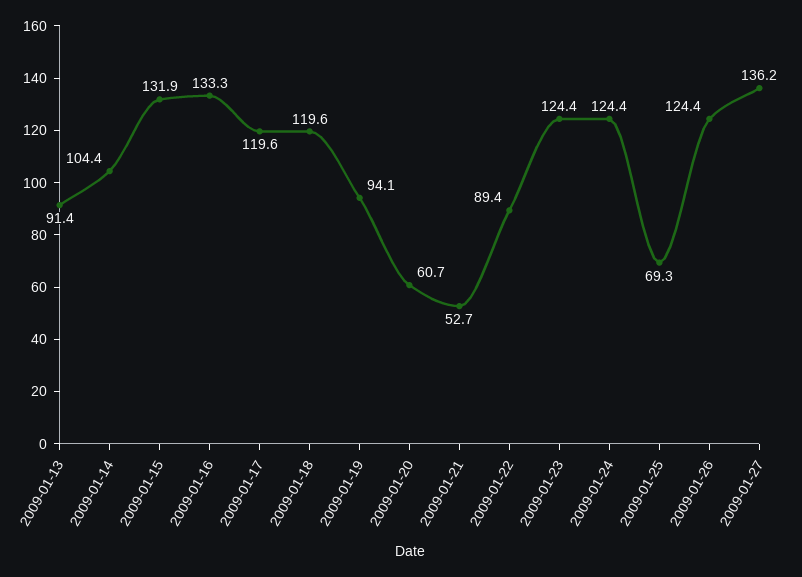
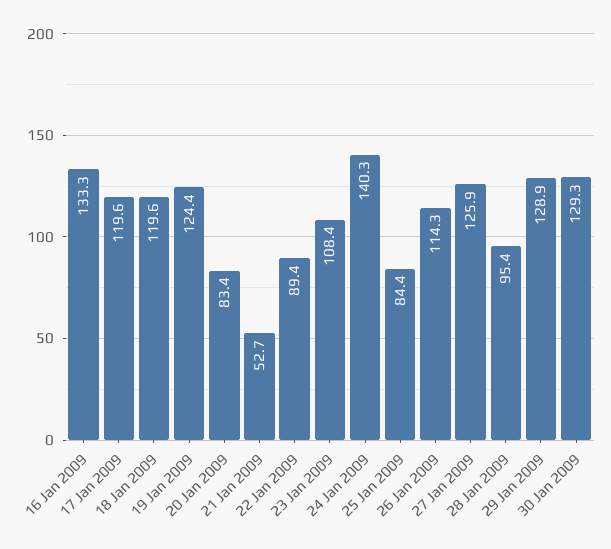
2009-01-13: 91.4 -> none
2009-01-14: 104.4 -> none
2009-01-15: 131.9 -> none
2009-01-19: 94.1 -> 124.4
2009-01-20: 60.7 -> 83.4
2009-01-23: 124.4 -> 108.4
2009-01-24: 124.4 -> 140.3
2009-01-25: 69.3 -> 84.4
2009-01-26: 124.4 -> 114.3
2009-01-27: 136.2 -> 125.9
28 Jan 2009: none -> 95.4
29 Jan 2009: none -> 128.9
30 Jan 2009: none -> 129.3

